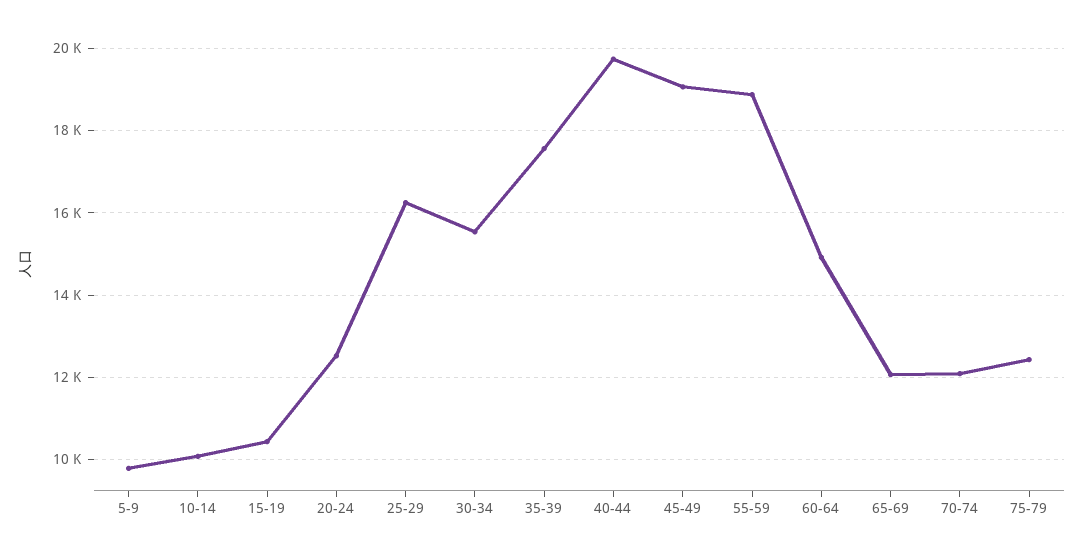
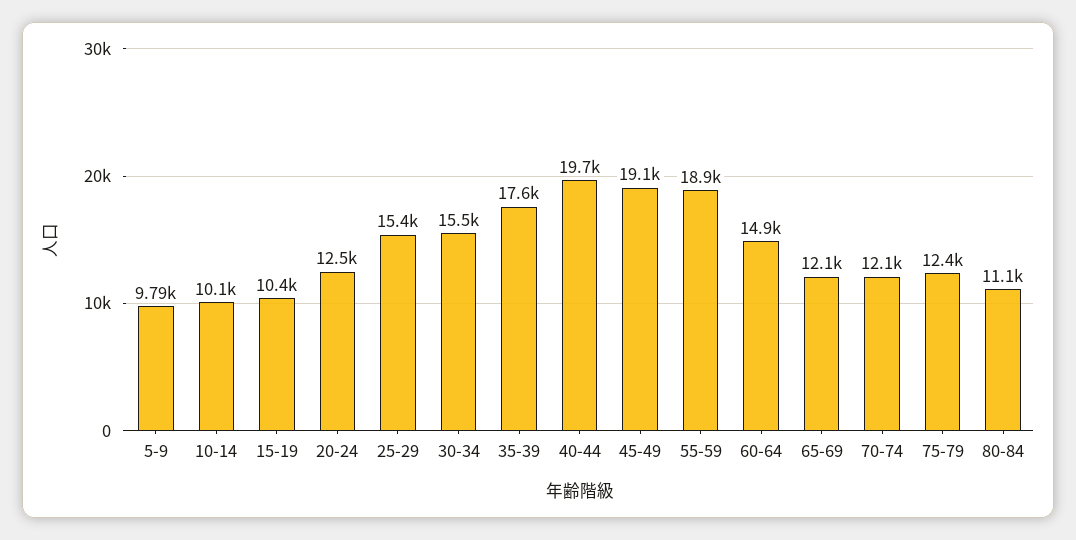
25-29: 16200 -> 15400
80-84: none -> 11100

